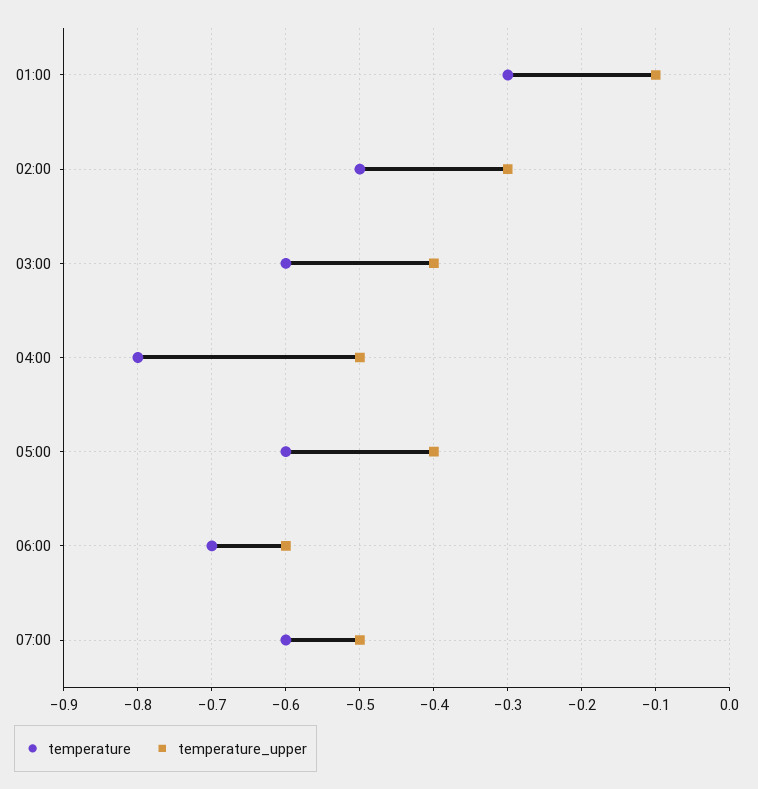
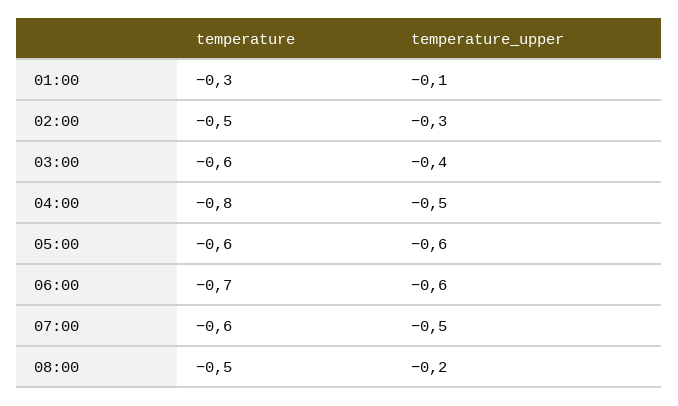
temperature_upper, 05:00: -0.4 -> -0.6
temperature, 08:00: none -> -0.5
temperature_upper, 08:00: none -> -0.2

